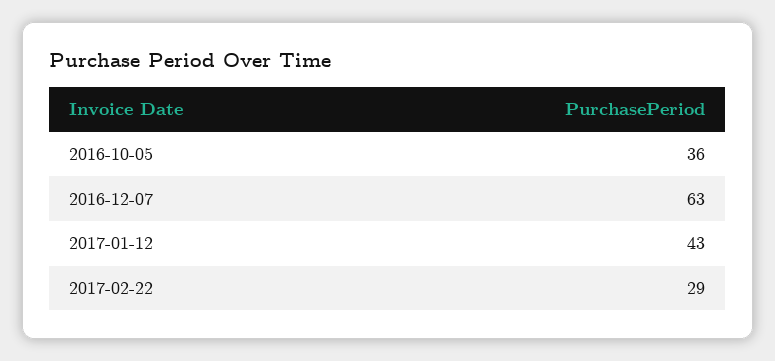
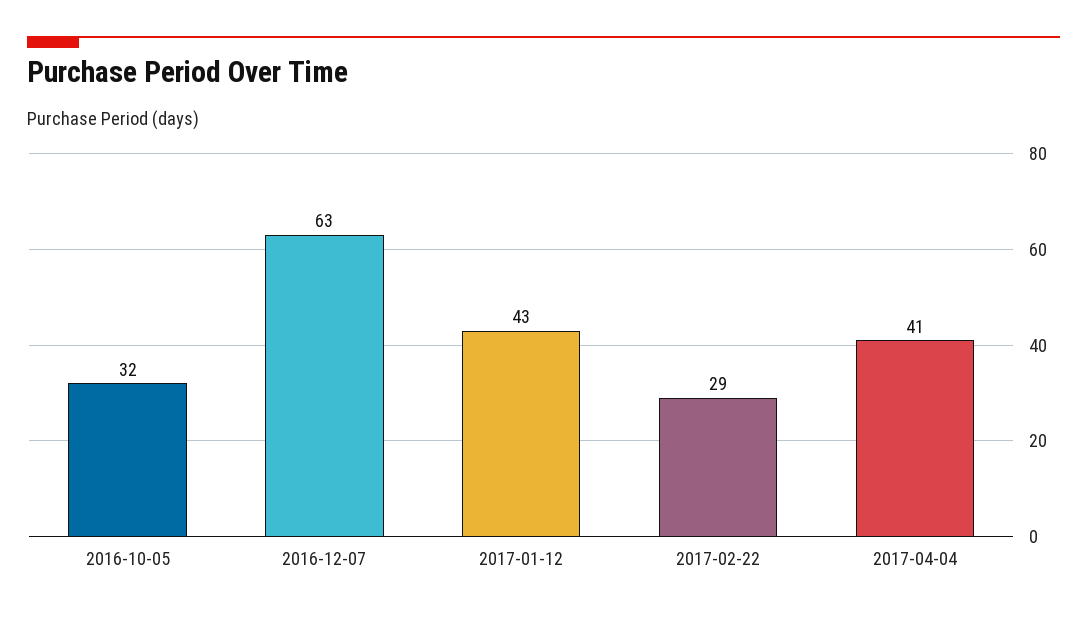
2016-10-05: 36 -> 32
2017-04-04: none -> 41

